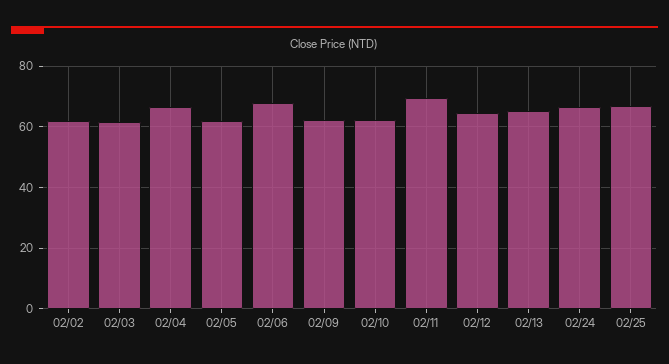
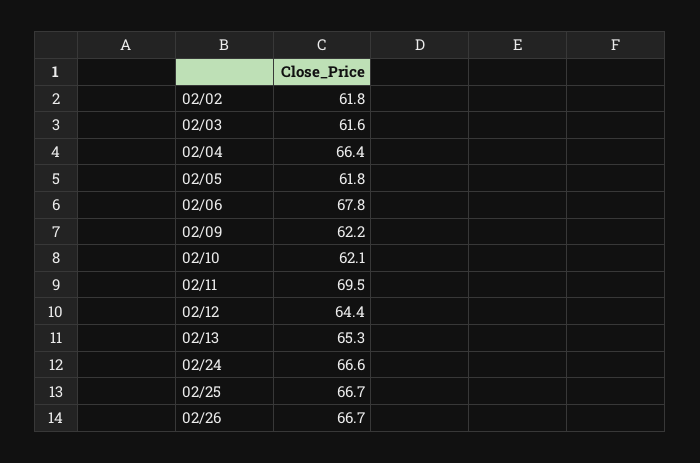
02/26: none -> 66.7

